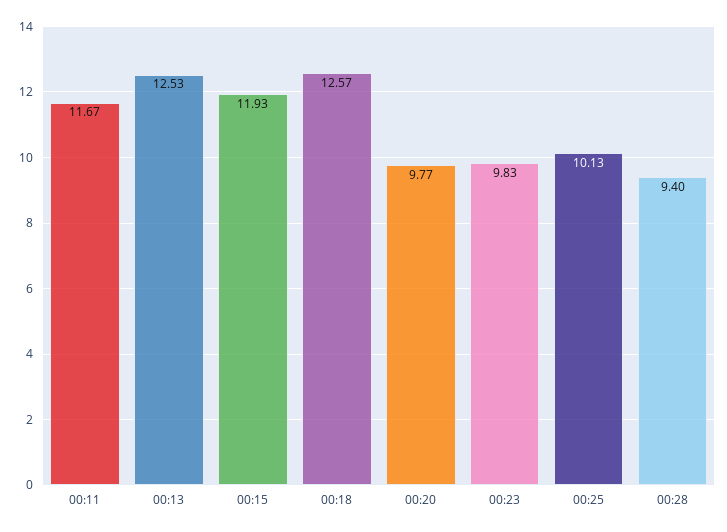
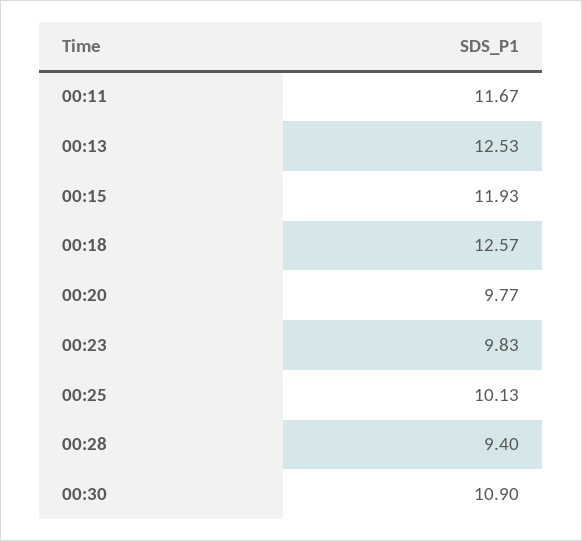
00:30: none -> 10.9

